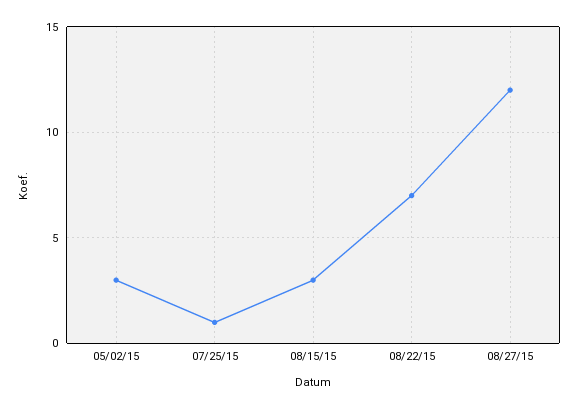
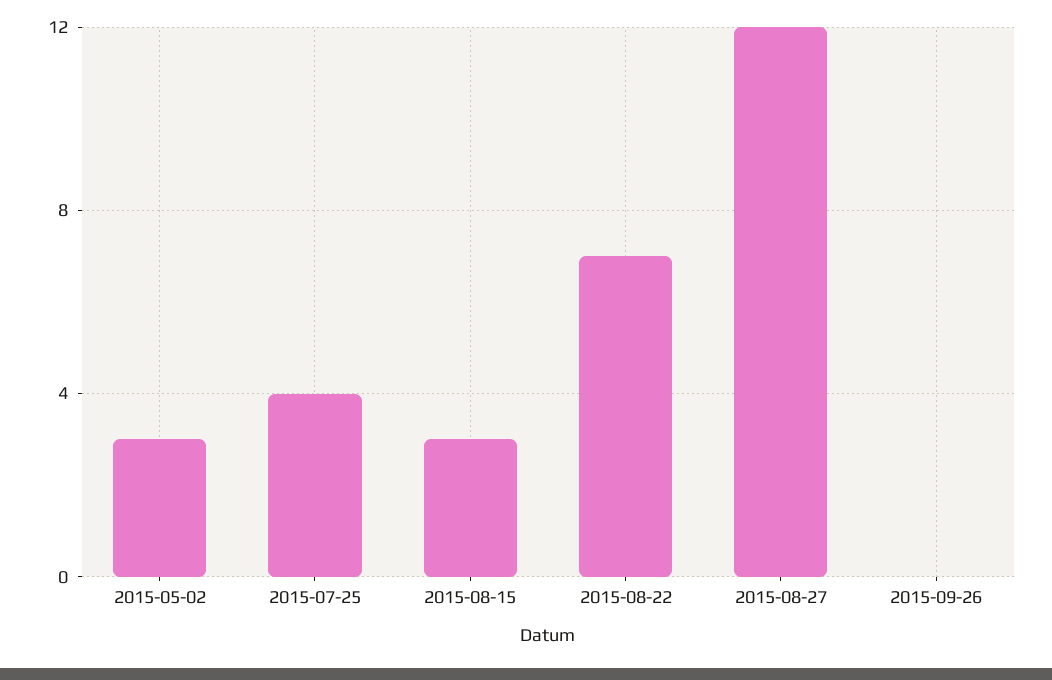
07/25/15: 1 -> 4
2015-09-26: none -> 0

